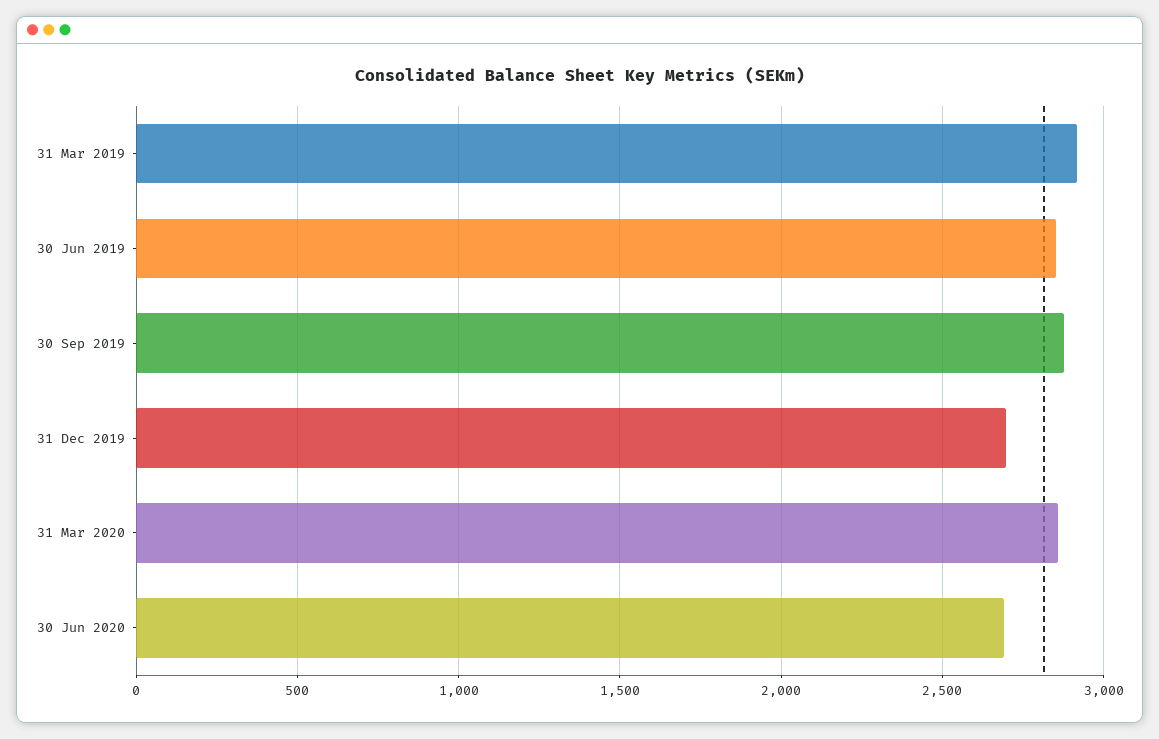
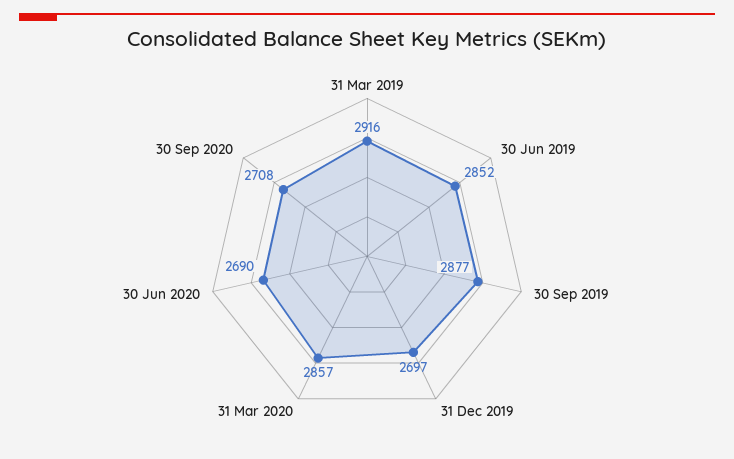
30 Sep 2020: none -> 2708

